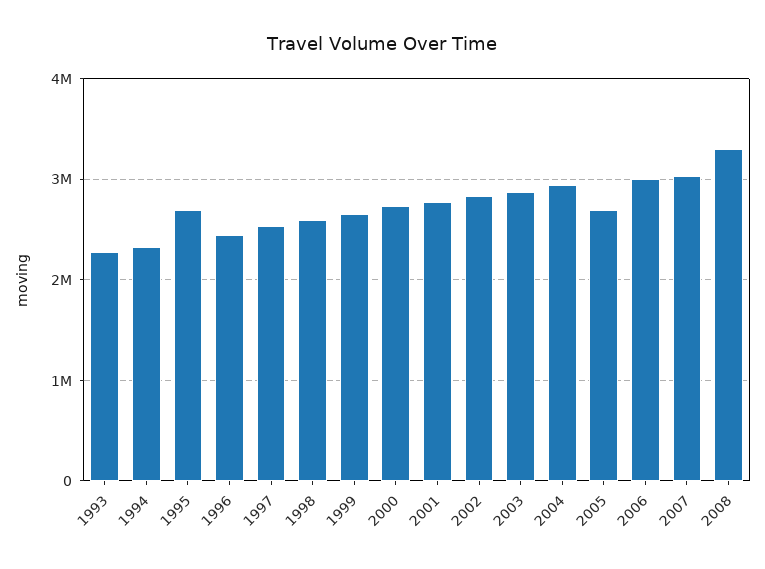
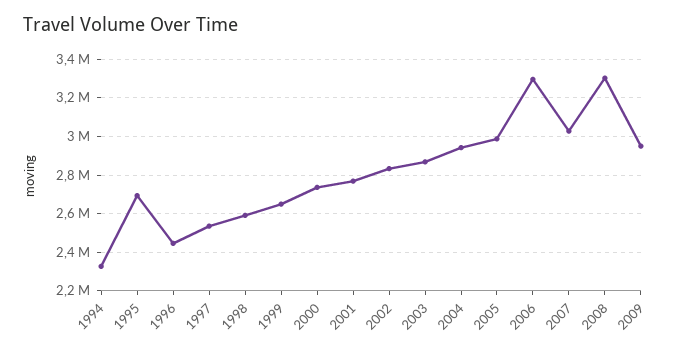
1993: 2300000 -> none
2005: 2700000 -> 3000000
2006: 3000000 -> 3300000
2009: none -> 2950000

